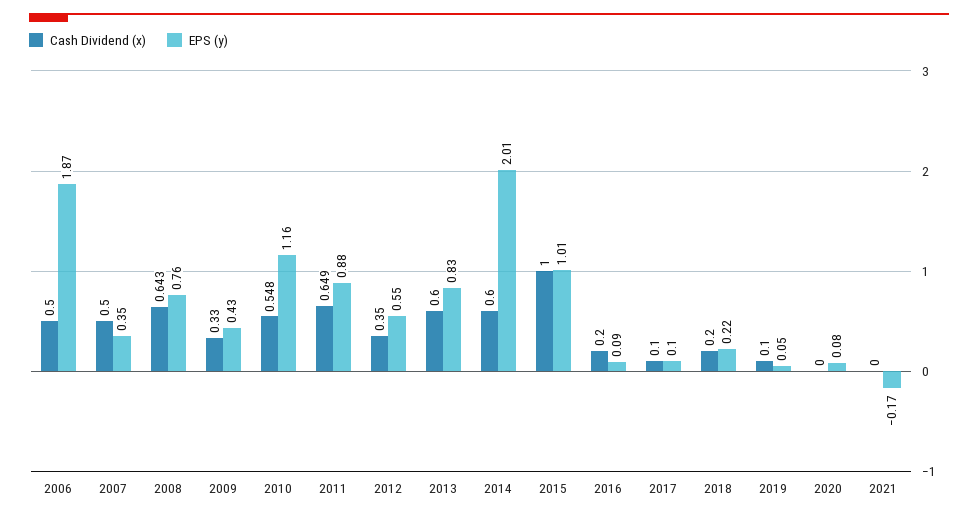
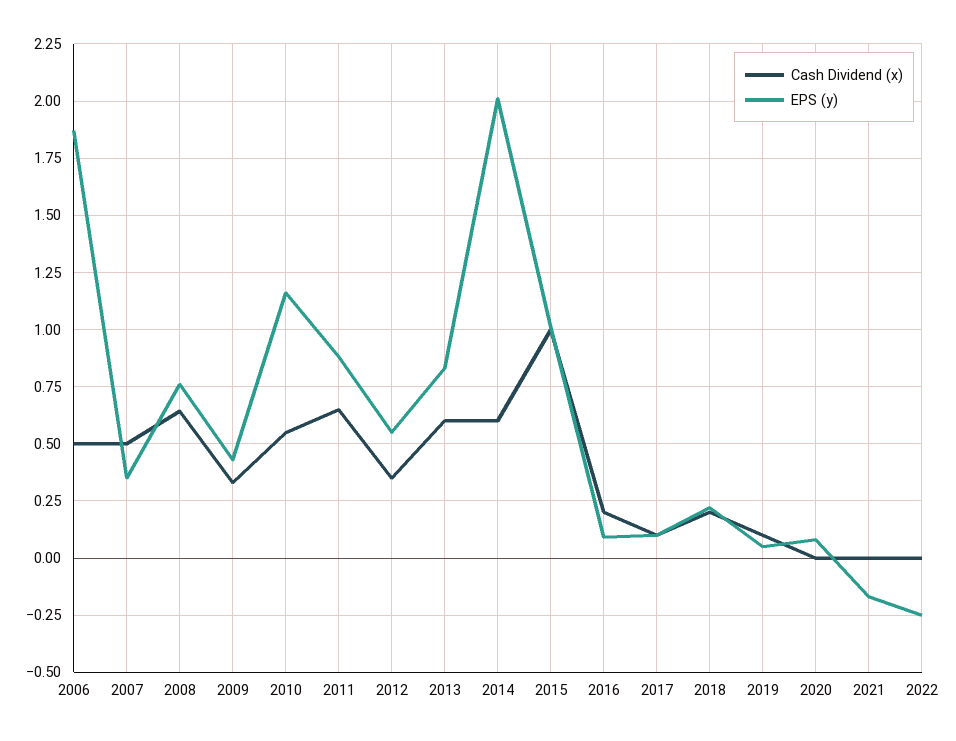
Cash Dividend (x), 2022: none -> 0
EPS (y), 2022: none -> -0.25

